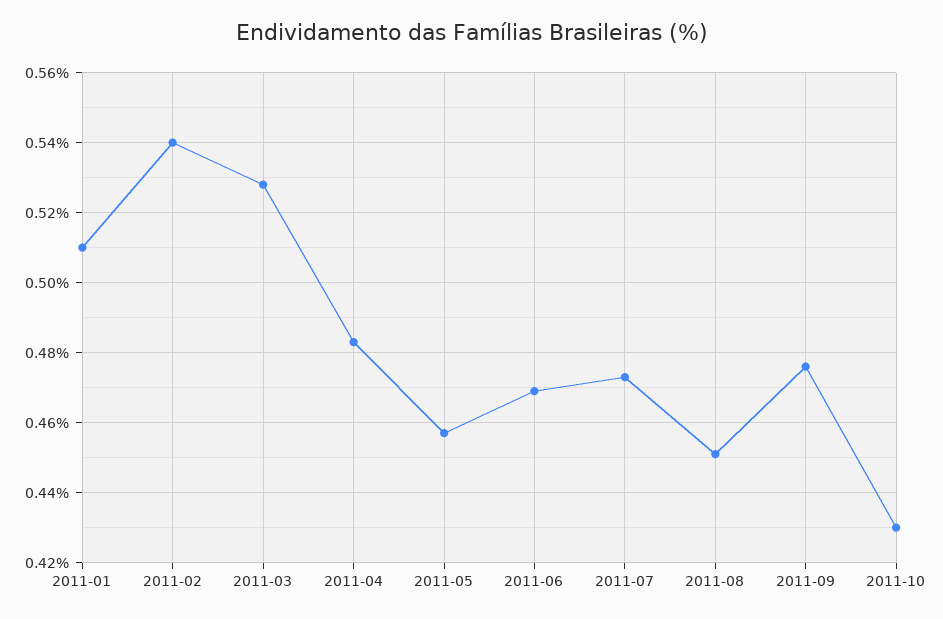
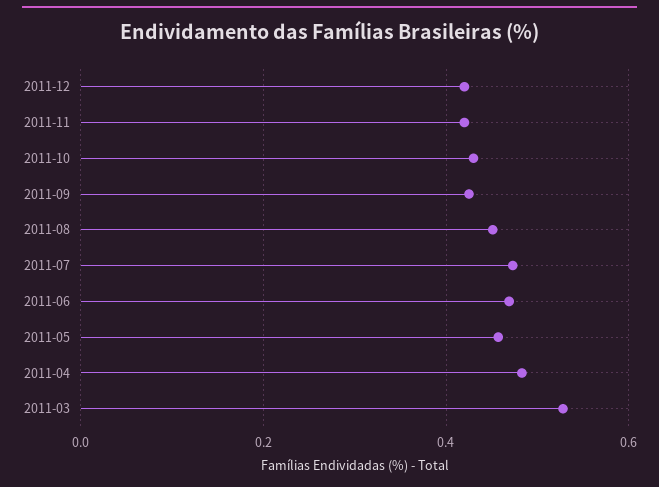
2011-01: 0.51 -> none
2011-02: 0.54 -> none
2011-09: 0.475 -> 0.42
2011-12: none -> 0.42
2011-11: none -> 0.42

